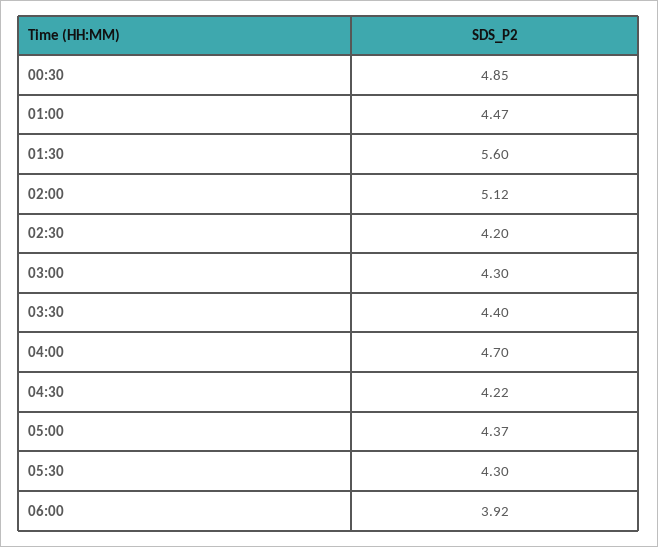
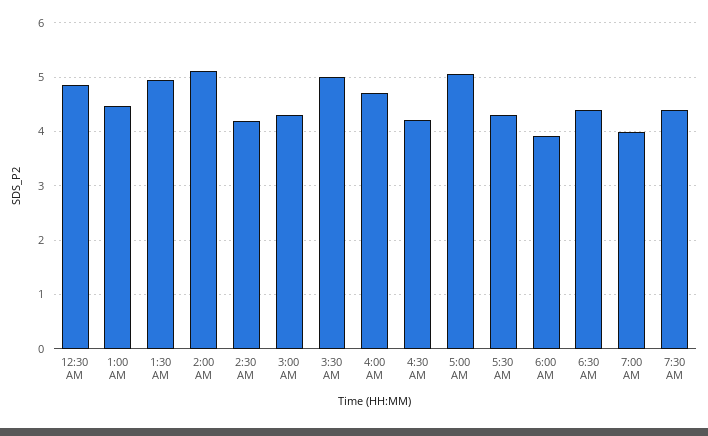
01:30: 5.6 -> 5
03:30: 4.4 -> 5
05:00: 4.37 -> 5
6:30 AM: none -> 4.4
7:00 AM: none -> 4
7:30 AM: none -> 4.4

